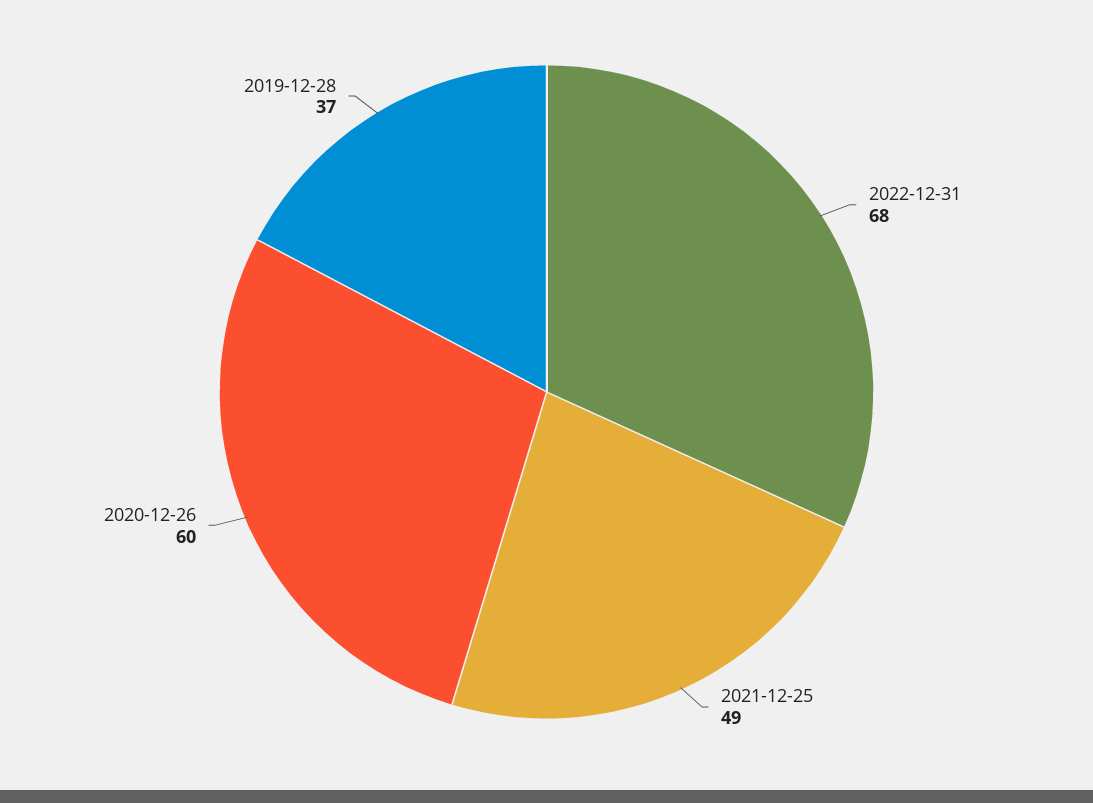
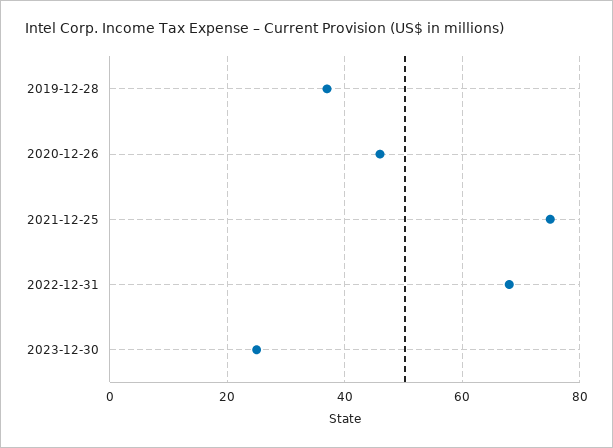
2021-12-25: 49 -> 75
2020-12-26: 60 -> 45
2023-12-30: none -> 25

